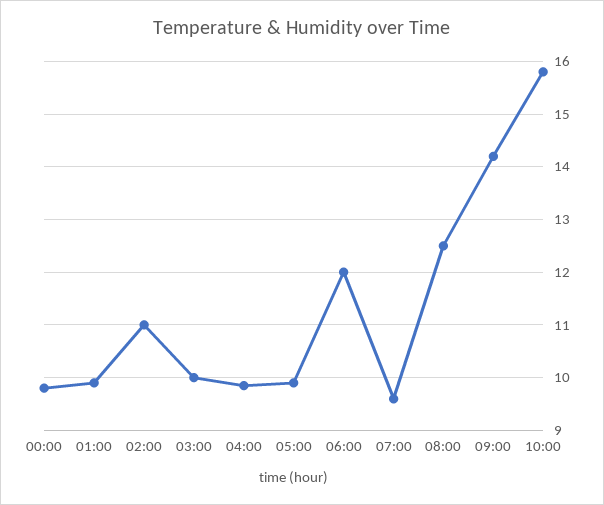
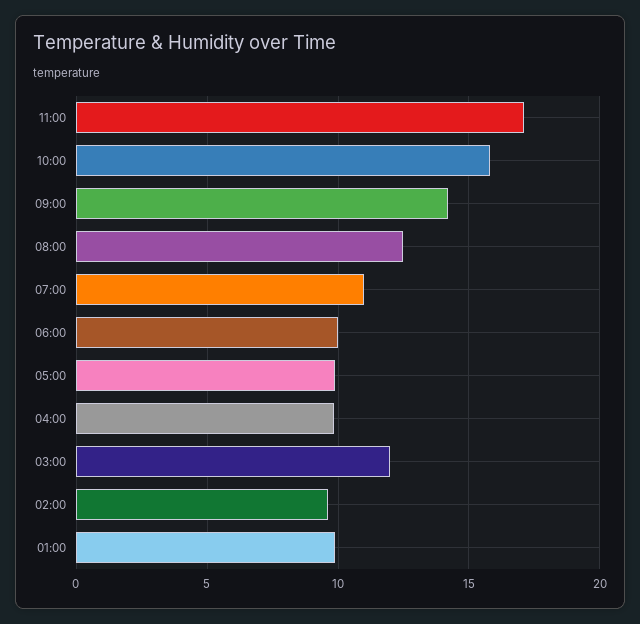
00:00: 9.8 -> none
02:00: 11 -> 9.5
03:00: 10 -> 12
06:00: 12 -> 10
07:00: 9.6 -> 11
11:00: none -> 17

